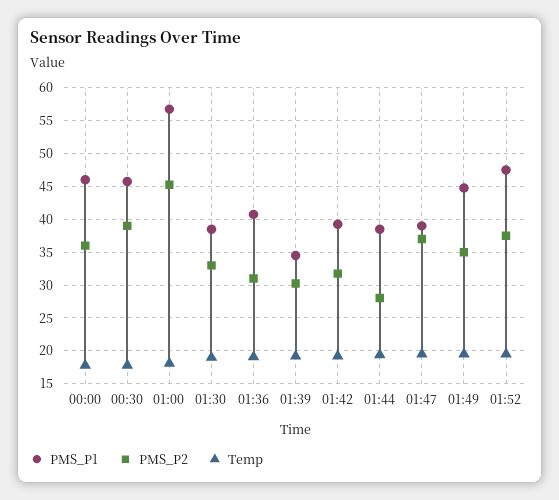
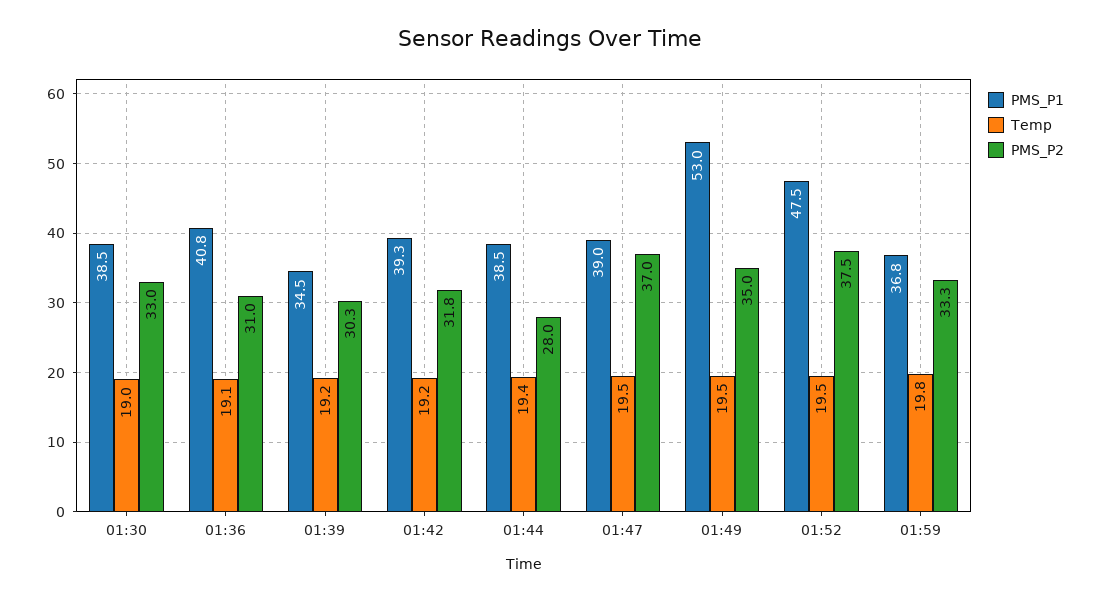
PMS_P1, 00:00: 46 -> none
PMS_P2, 00:00: 36 -> none
Temp, 00:00: 18 -> none
PMS_P1, 00:30: 46 -> none
PMS_P2, 00:30: 39 -> none
Temp, 00:30: 18 -> none
PMS_P1, 01:00: 57 -> none
PMS_P2, 01:00: 45 -> none
Temp, 01:00: 18 -> none
PMS_P1, 01:49: 45 -> 53
PMS_P1, 01:59: none -> 36.8
Temp, 01:59: none -> 19.8
PMS_P2, 01:59: none -> 33.3

